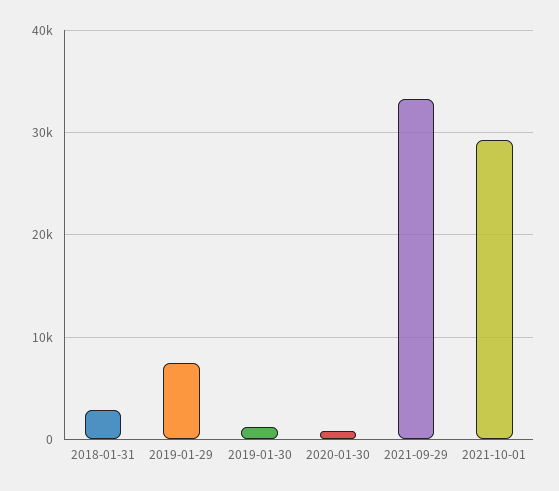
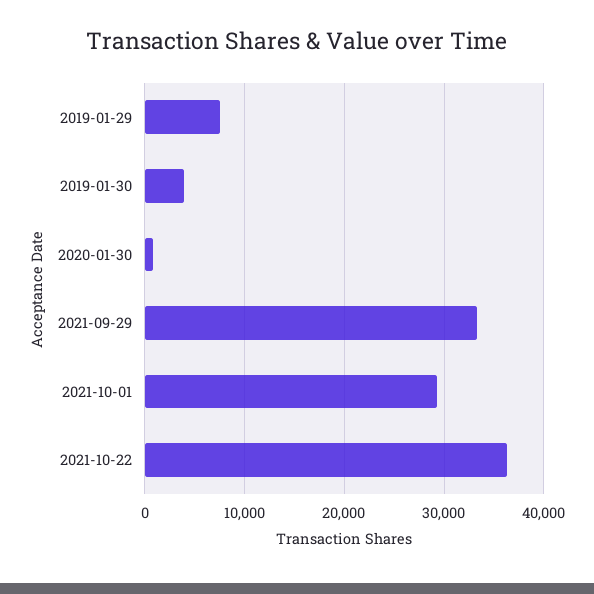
2018-01-31: 3000 -> none
2019-01-30: 1000 -> 4000
2021-10-22: none -> 36000

